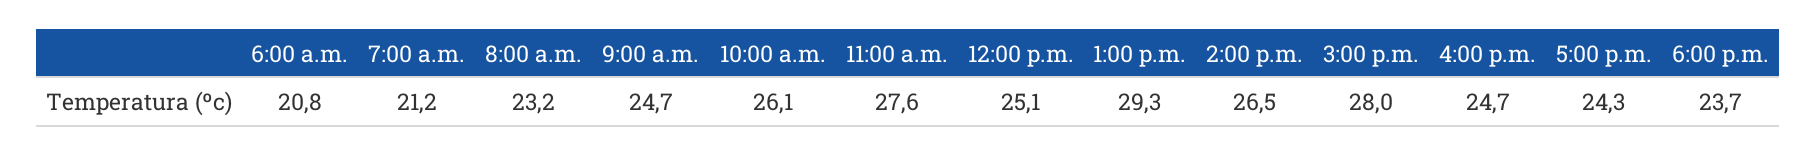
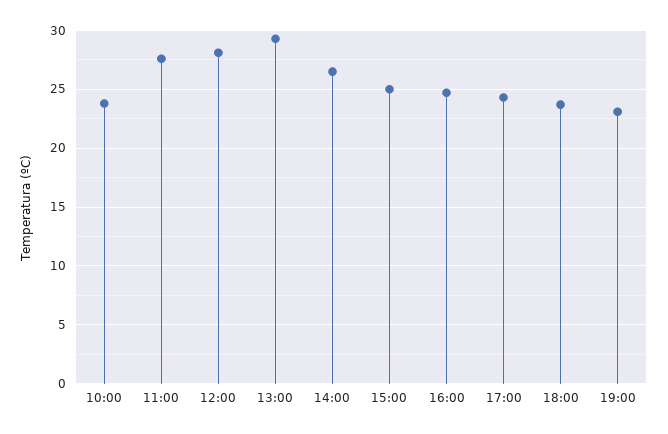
6:00 a.m.: 20.8 -> none
7:00 a.m.: 21.2 -> none
8:00 a.m.: 23.2 -> none
9:00 a.m.: 24.7 -> none
10:00 a.m.: 26.1 -> 24
12:00 p.m.: 25.1 -> 28
3:00 p.m.: 28 -> 25
19:00: none -> 23

